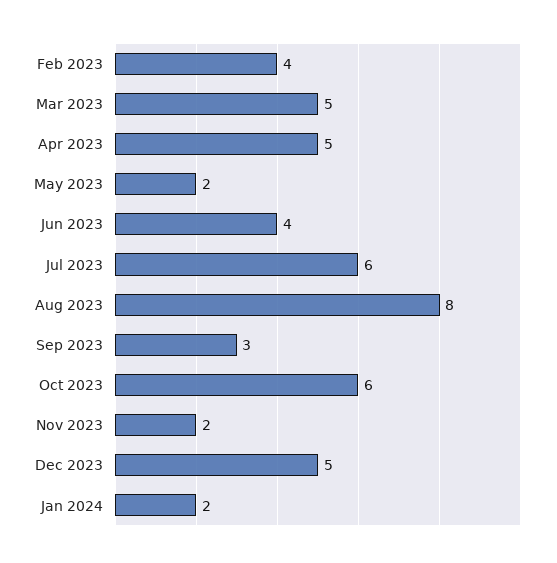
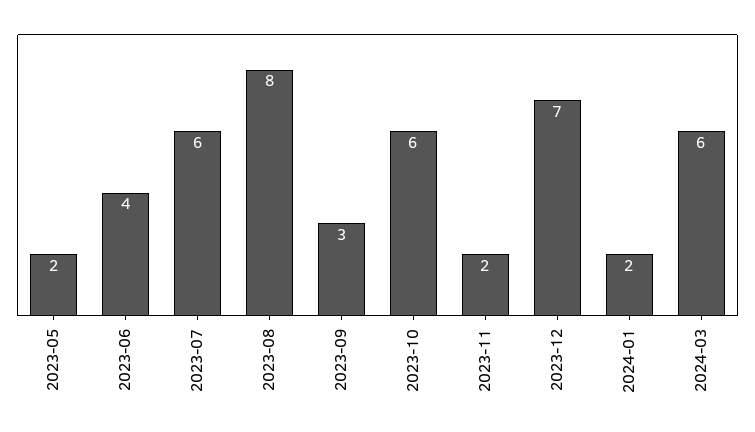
Feb 2023: 4 -> none
Mar 2023: 5 -> none
Apr 2023: 5 -> none
Dec 2023: 5 -> 7
2024-03: none -> 6

